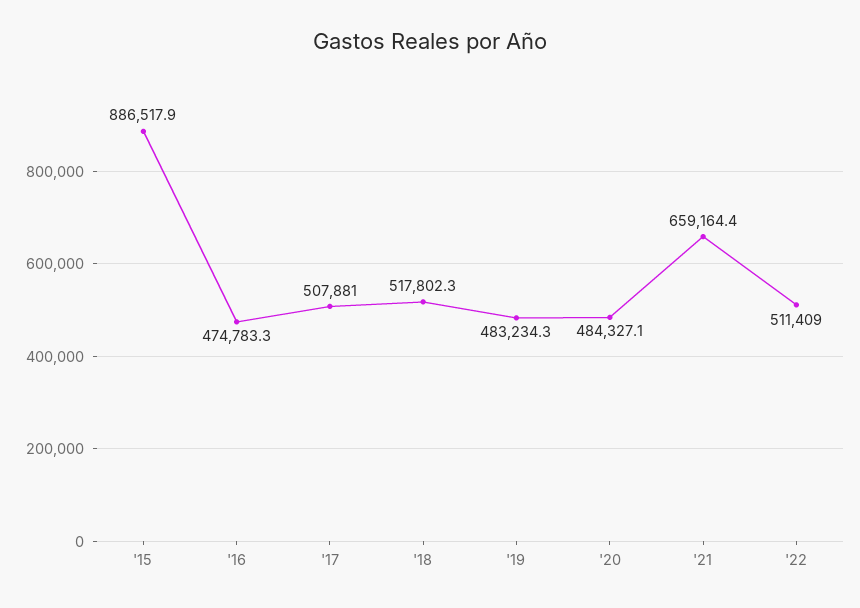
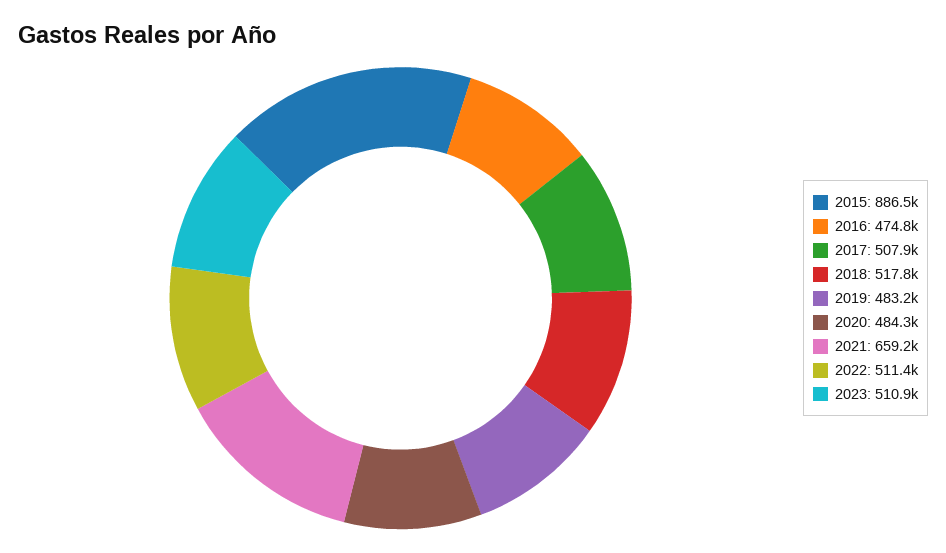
2023: none -> 510900

